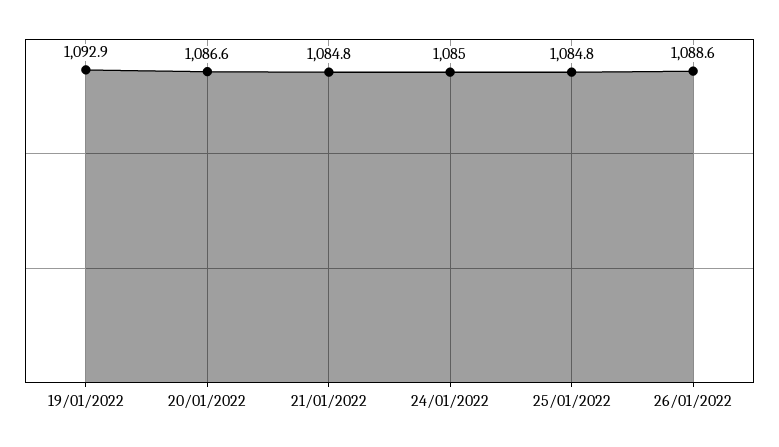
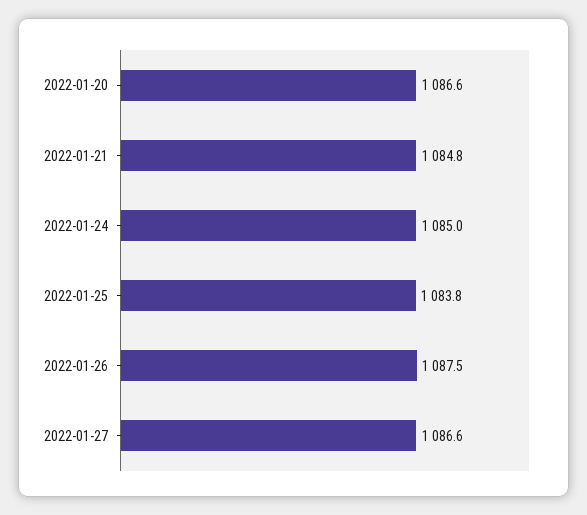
19/01/2022: 1092.9 -> none
25/01/2022: 1084.8 -> 1083.8
26/01/2022: 1088.6 -> 1087.5
2022-01-27: none -> 1086.6

